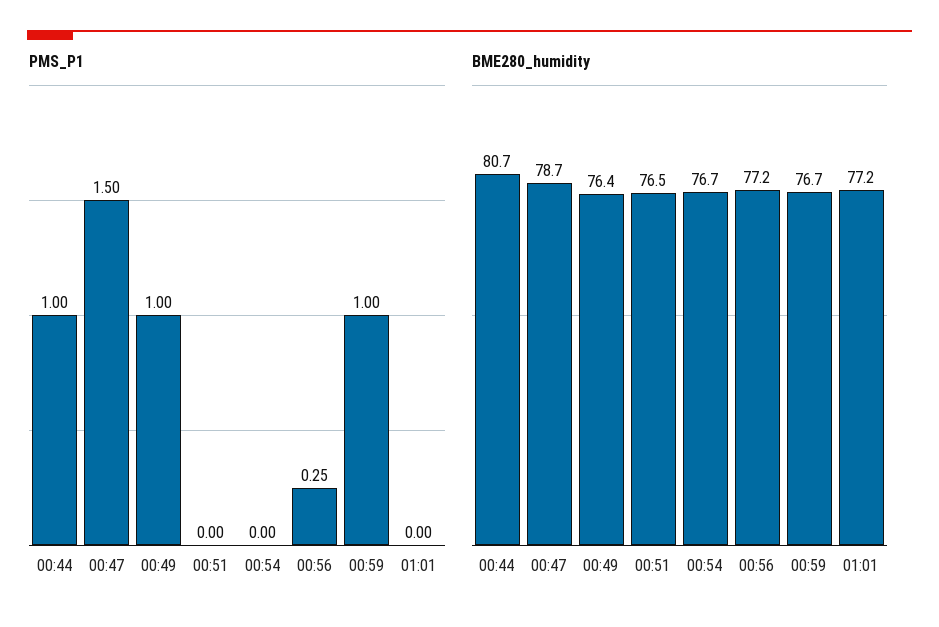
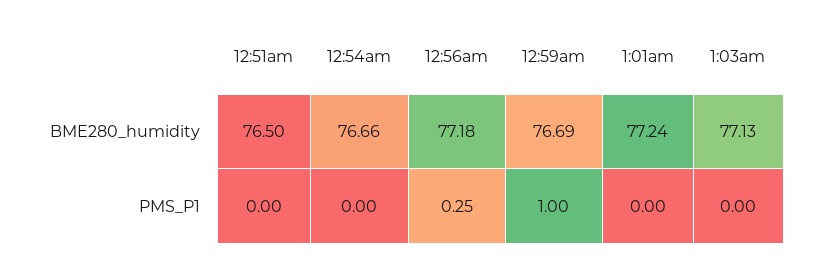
PMS_P1, 00:44: 1 -> none
PMS_P1, 00:47: 1.5 -> none
PMS_P1, 00:49: 1 -> none
BME280_humidity, 00:44: 80.7 -> none
BME280_humidity, 00:47: 78.7 -> none
BME280_humidity, 00:49: 76.4 -> none
BME280_humidity, 1:03am: none -> 77.13
PMS_P1, 1:03am: none -> 0

